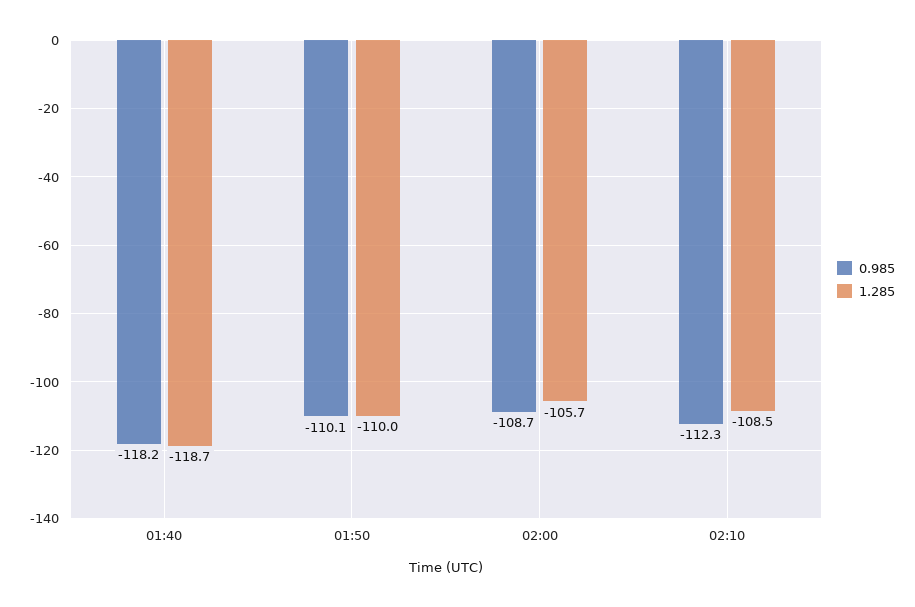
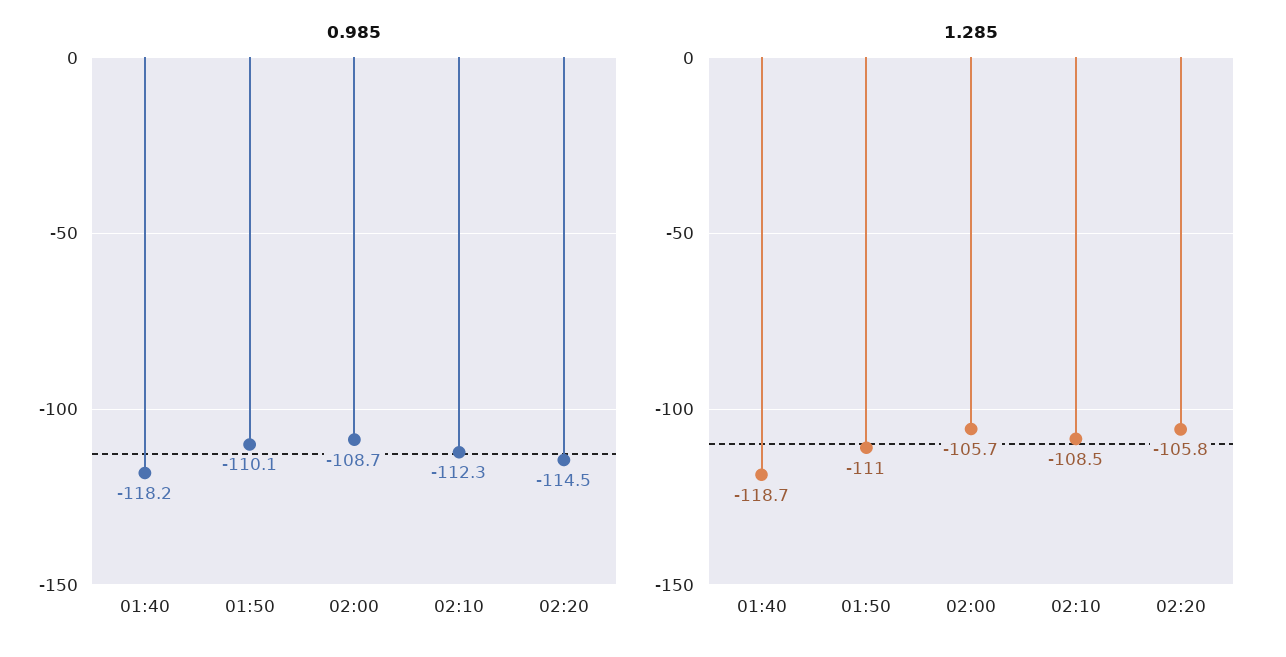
1.285, 01:50: -110 -> -111
0.985, 02:20: none -> -114.5
1.285, 02:20: none -> -105.8

